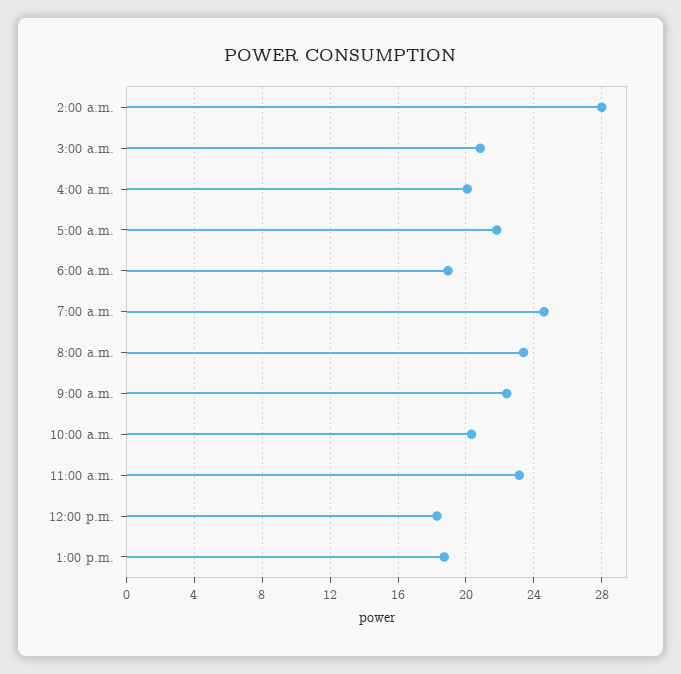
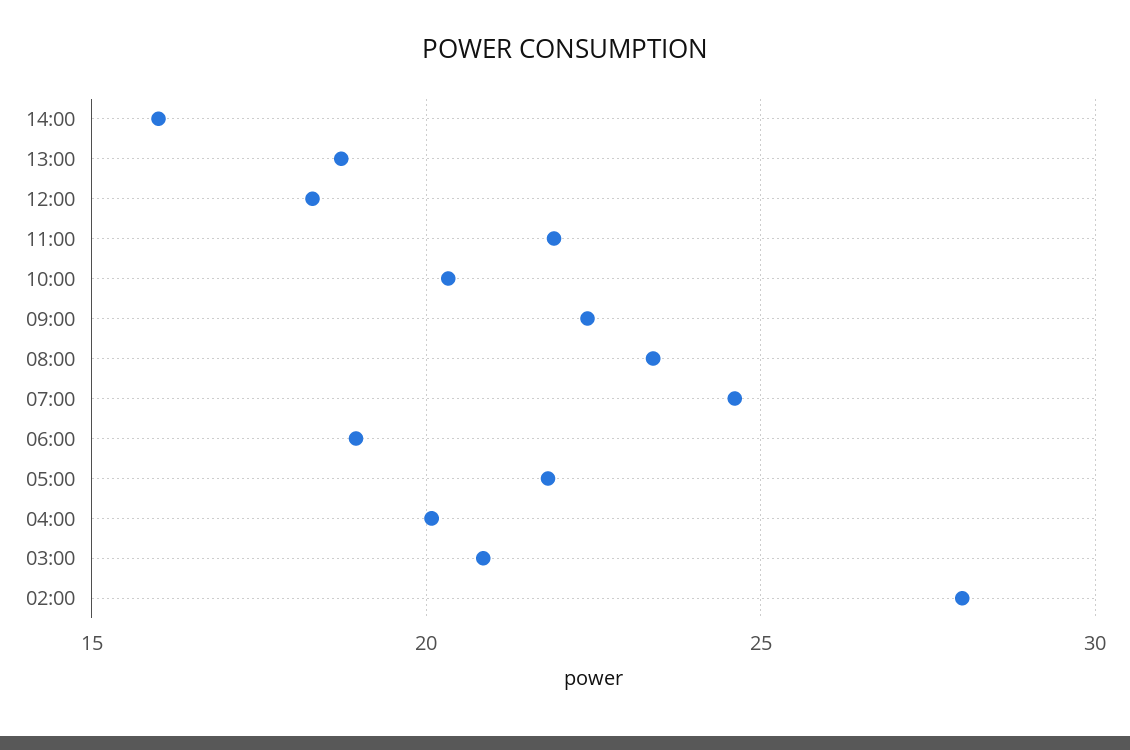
11:00 a.m.: 23 -> 22
14:00: none -> 16

